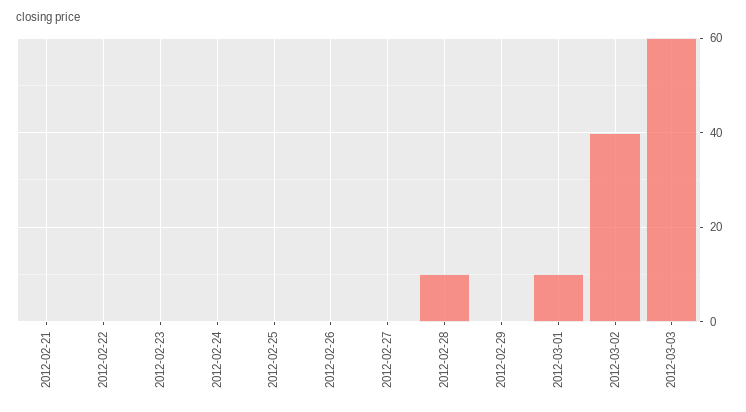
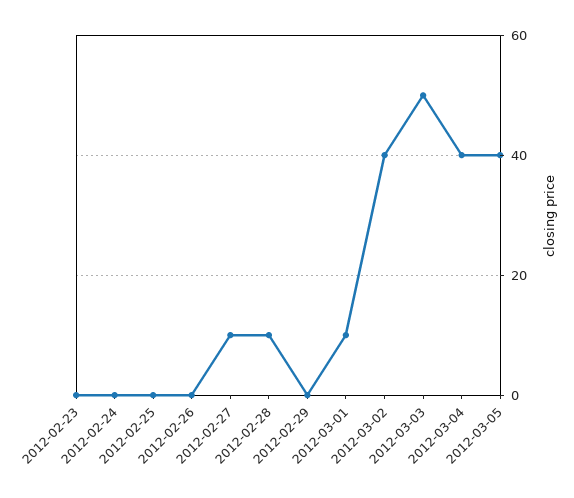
2012-02-21: 0 -> none
2012-02-22: 0 -> none
2012-02-27: 0 -> 10
2012-03-03: 60 -> 50
2012-03-04: none -> 40
2012-03-05: none -> 40

